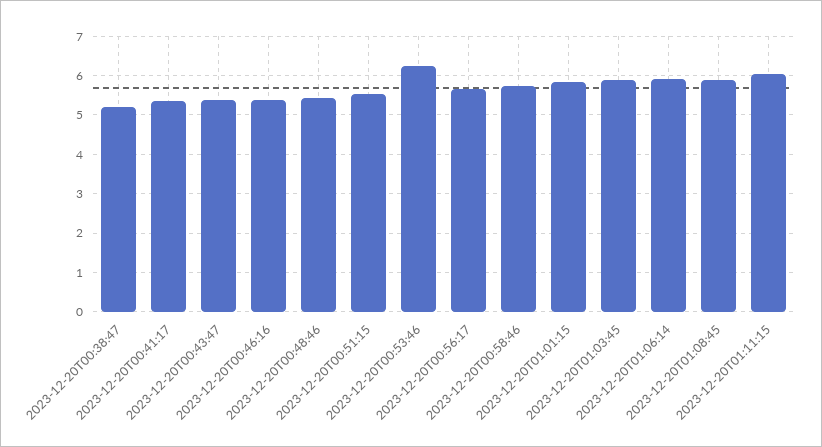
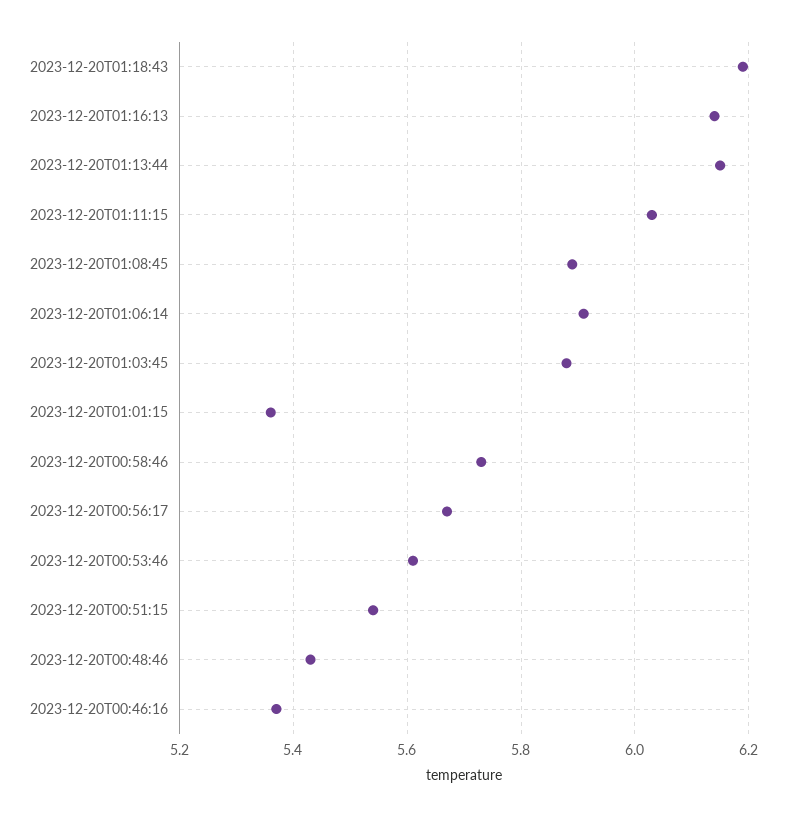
2023-12-20T00:38:47: 5.2 -> none
2023-12-20T00:41:17: 5.4 -> none
2023-12-20T00:43:47: 5.4 -> none
2023-12-20T00:53:46: 6.2 -> 5.6
2023-12-20T01:01:15: 5.8 -> 5.35
2023-12-20T01:18:43: none -> 6.2
2023-12-20T01:16:13: none -> 6.15
2023-12-20T01:13:44: none -> 6.15

